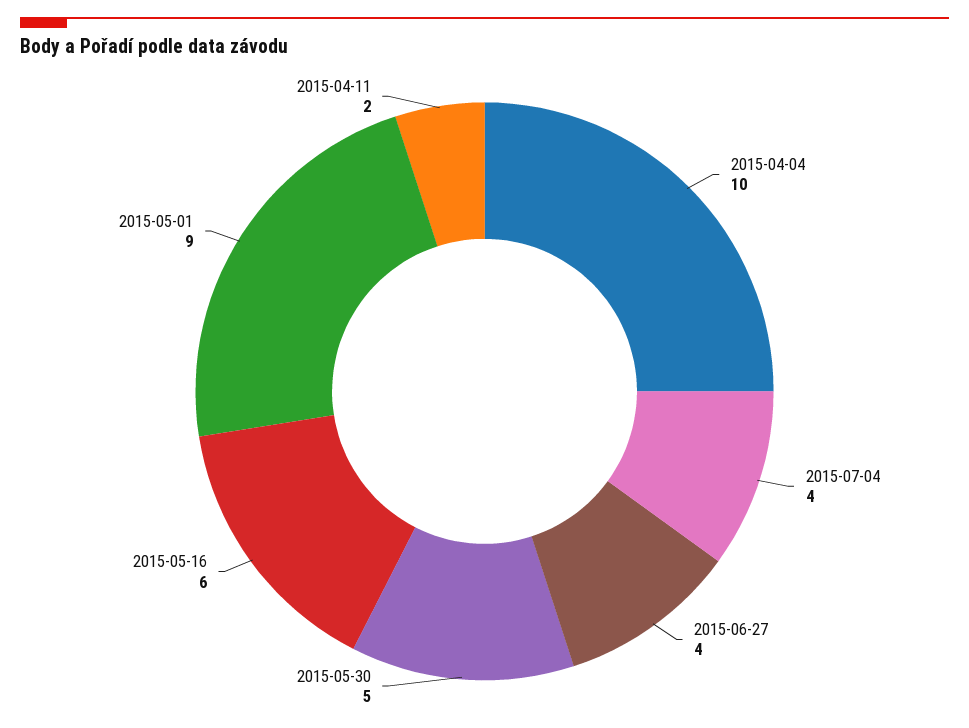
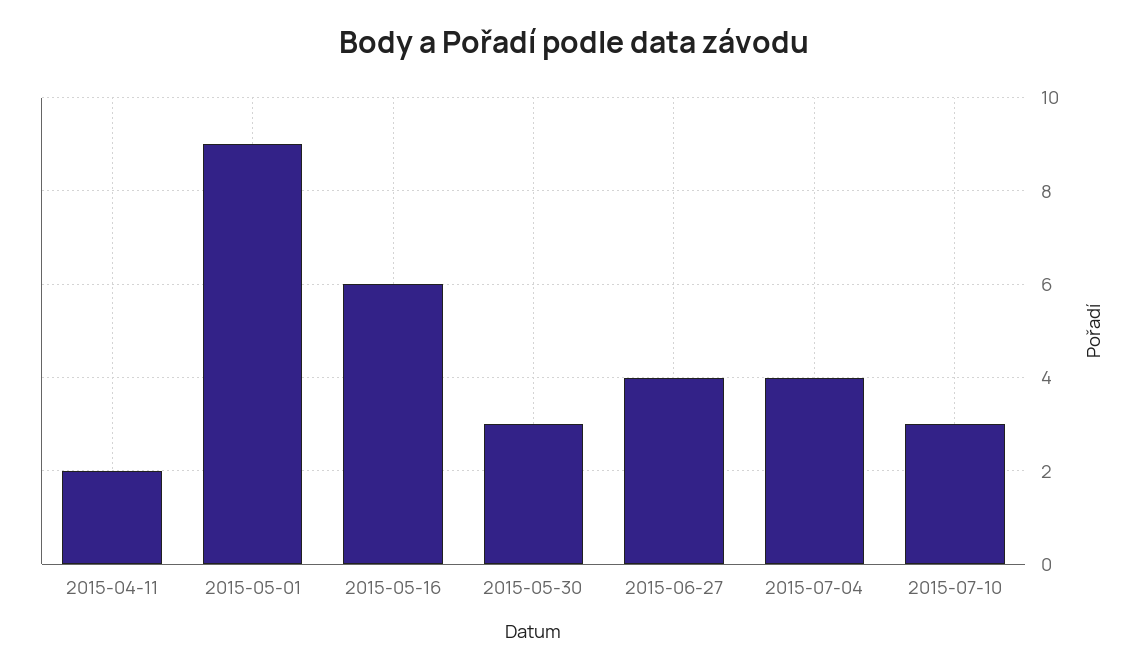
2015-04-04: 10 -> none
2015-05-30: 5 -> 3
2015-07-10: none -> 3

